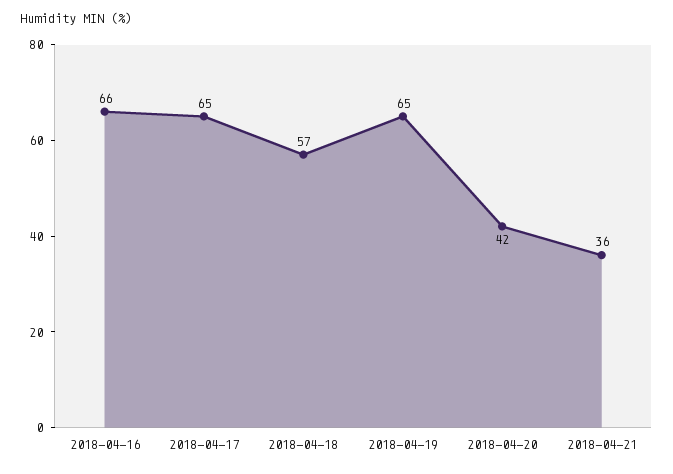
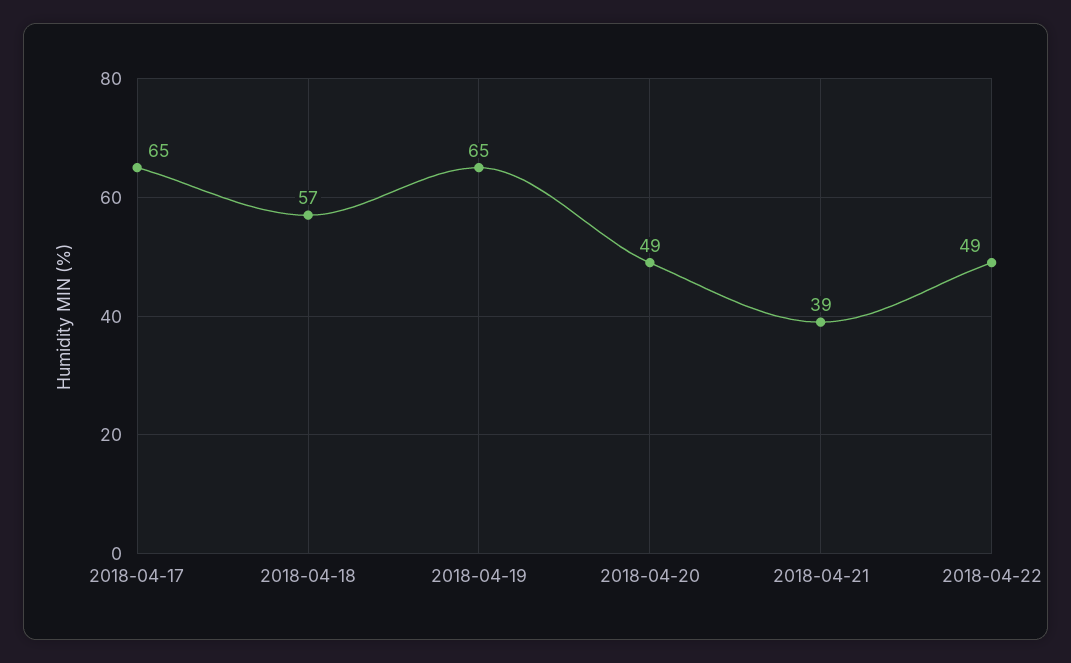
2018-04-16: 66 -> none
2018-04-20: 42 -> 49
2018-04-21: 36 -> 39
2018-04-22: none -> 49

